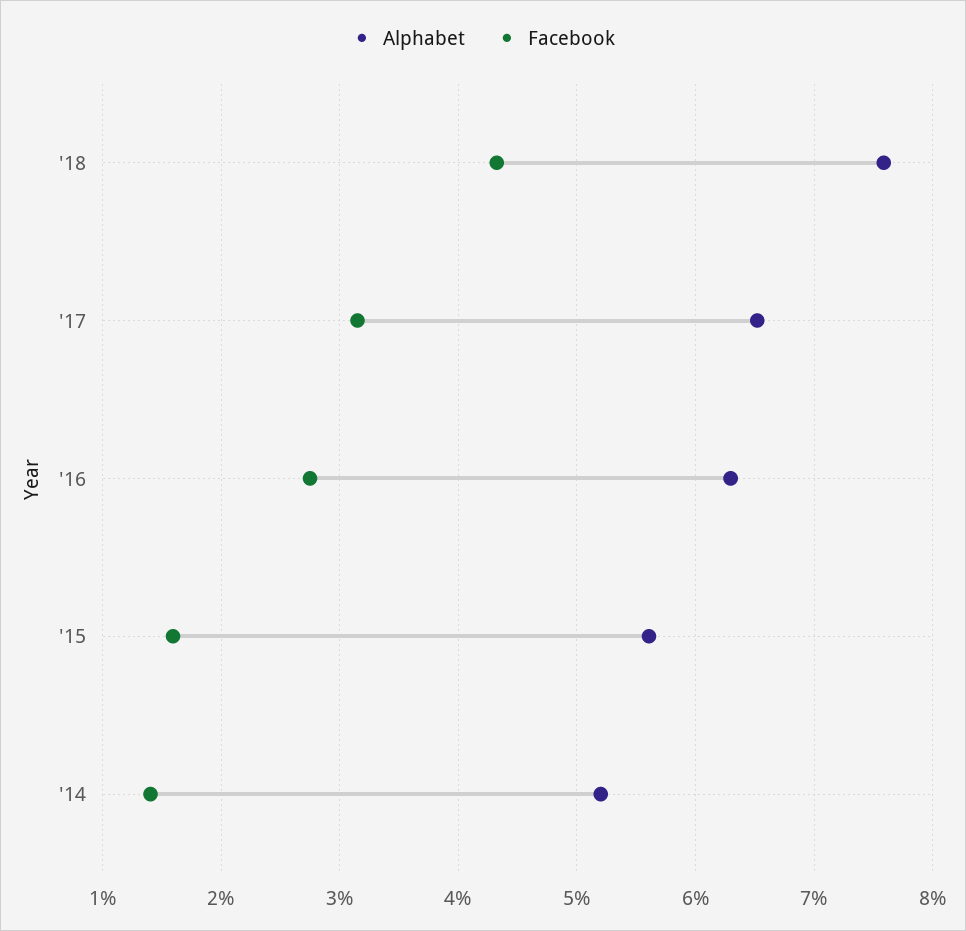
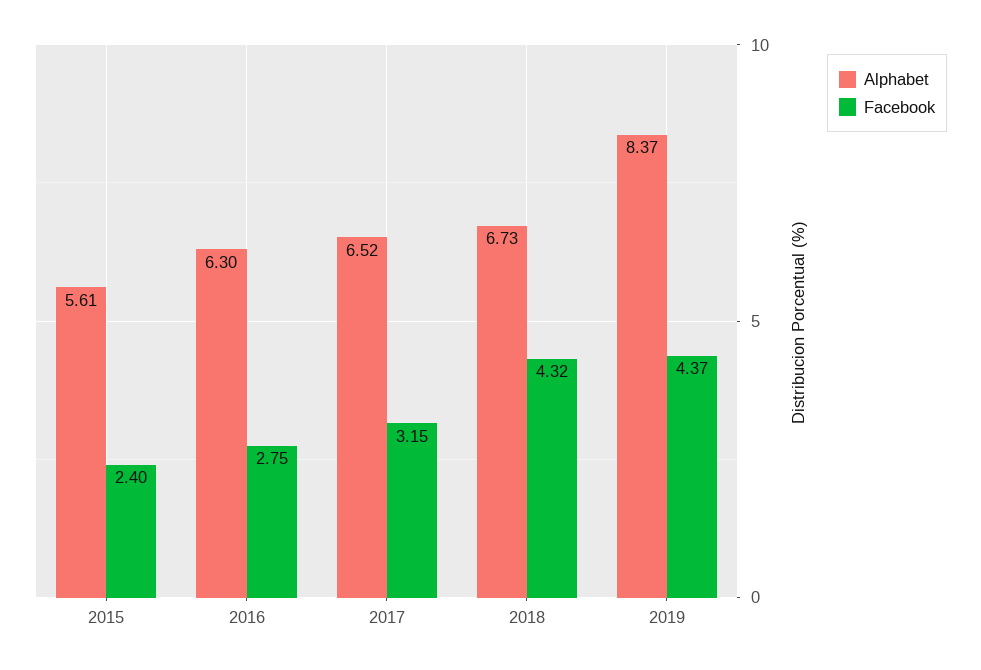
Alphabet, '18: 7.6 -> 6.73
Facebook, '15: 1.6 -> 2.4
Alphabet, '14: 5.2 -> none
Facebook, '14: 1.4 -> none
Alphabet, 2019: none -> 8.37
Facebook, 2019: none -> 4.37

